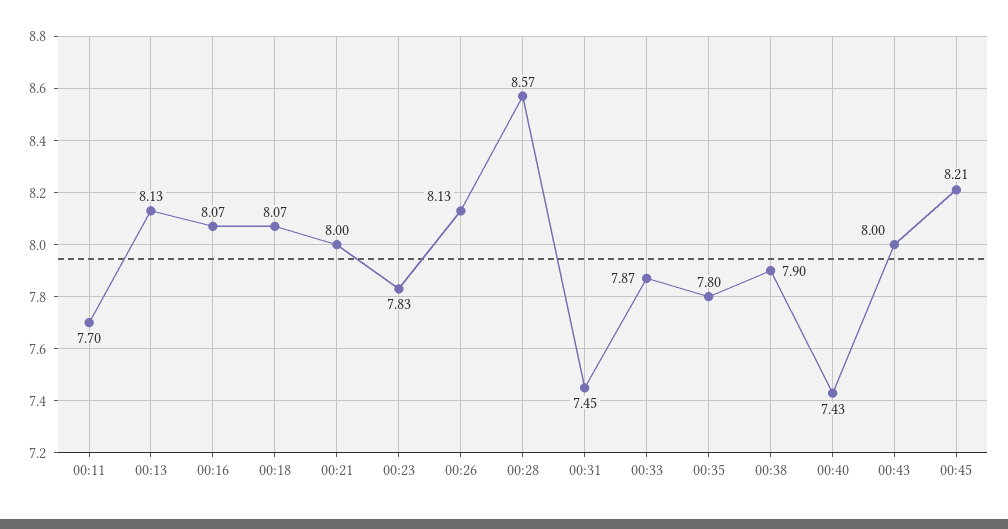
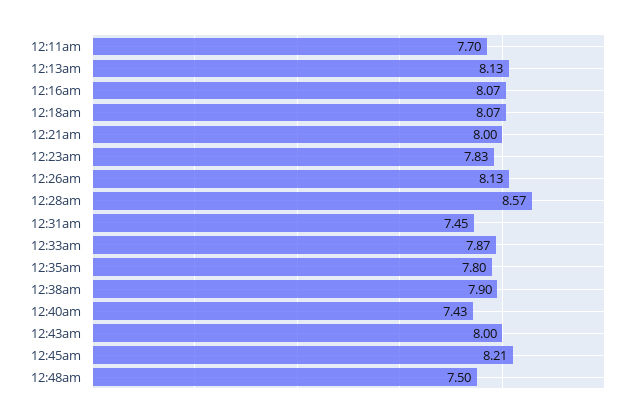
12:48am: none -> 7.5

